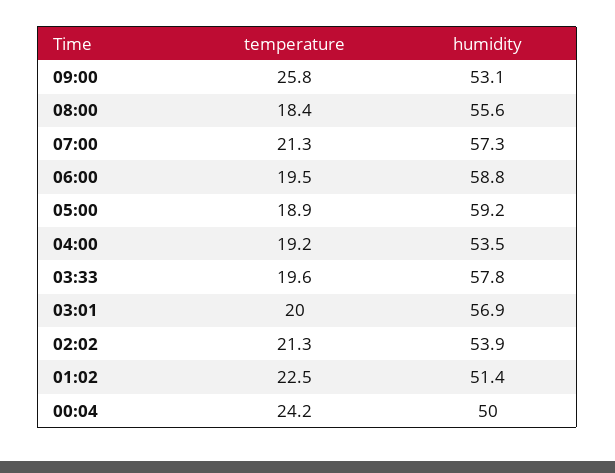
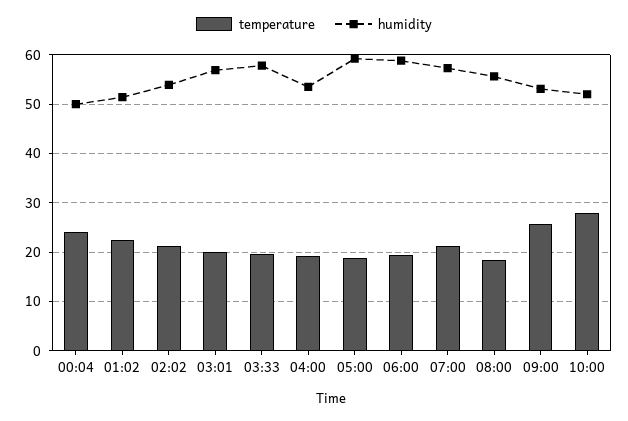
temperature, 10:00: none -> 28
humidity, 10:00: none -> 52

